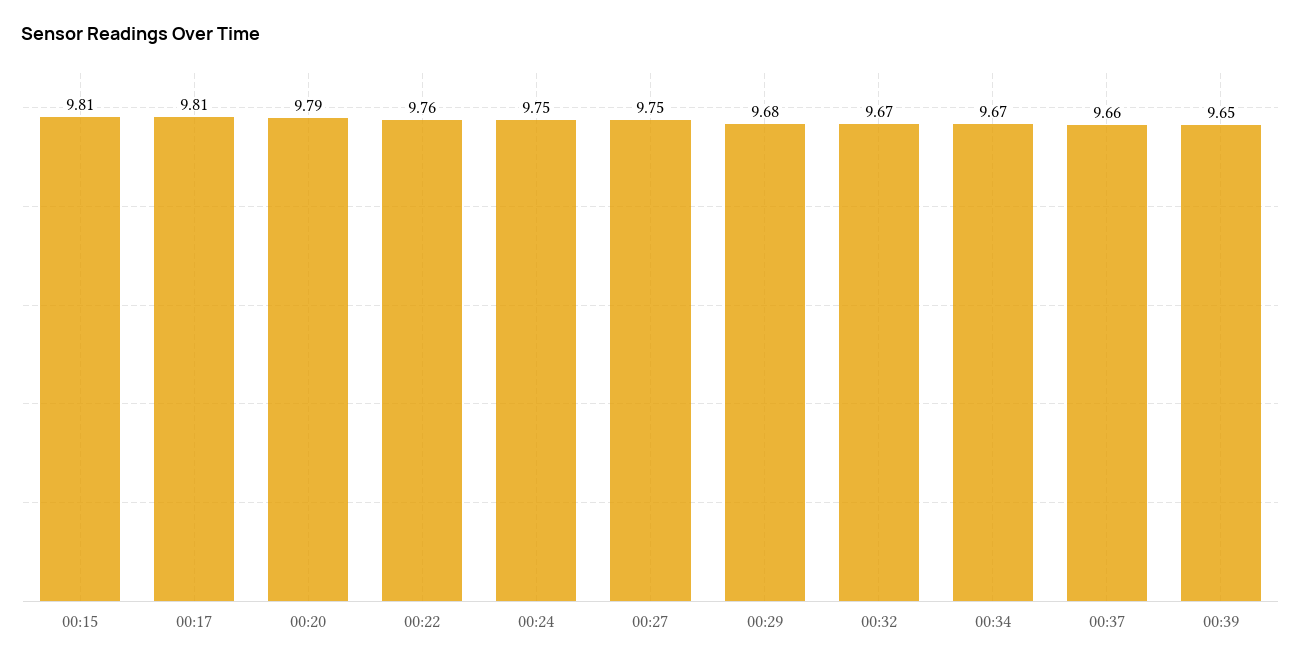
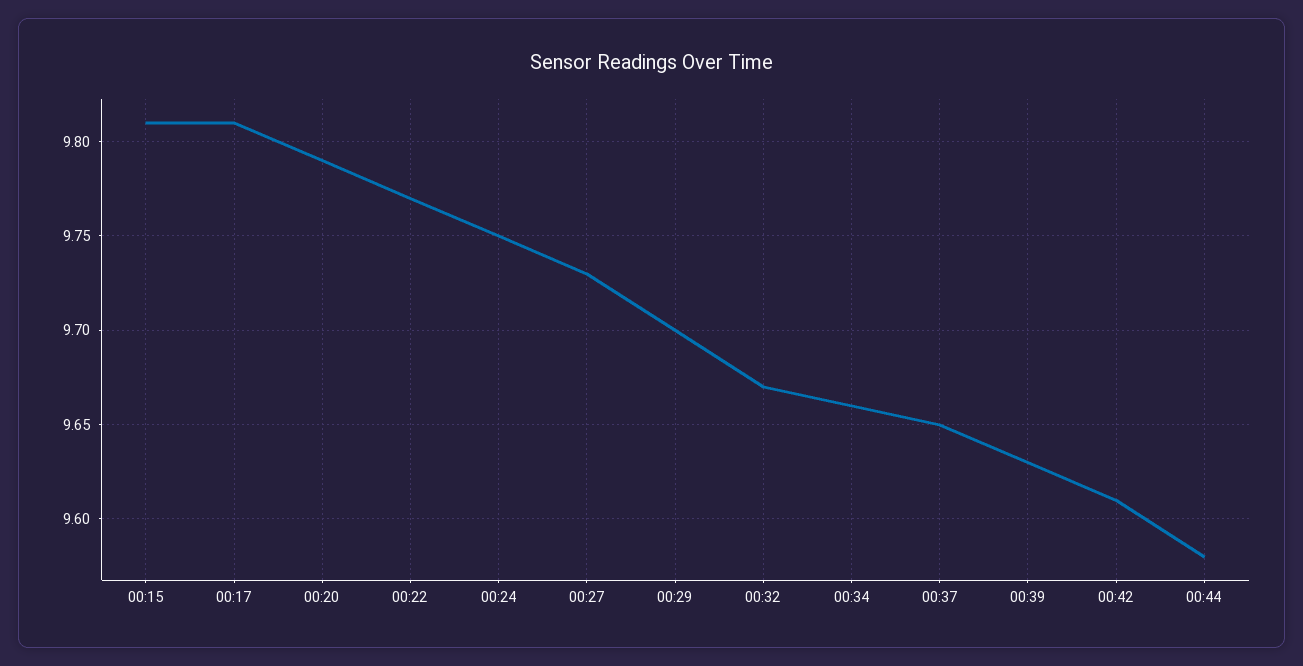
00:22: 9.76 -> 9.77
00:27: 9.75 -> 9.73
00:29: 9.68 -> 9.7
00:34: 9.67 -> 9.66
00:37: 9.66 -> 9.65
00:39: 9.65 -> 9.63
00:42: none -> 9.61
00:44: none -> 9.58

